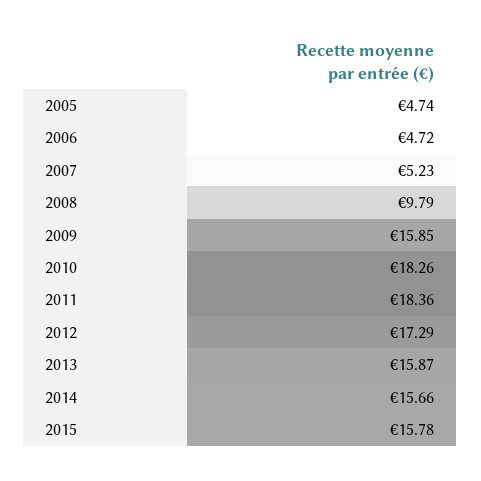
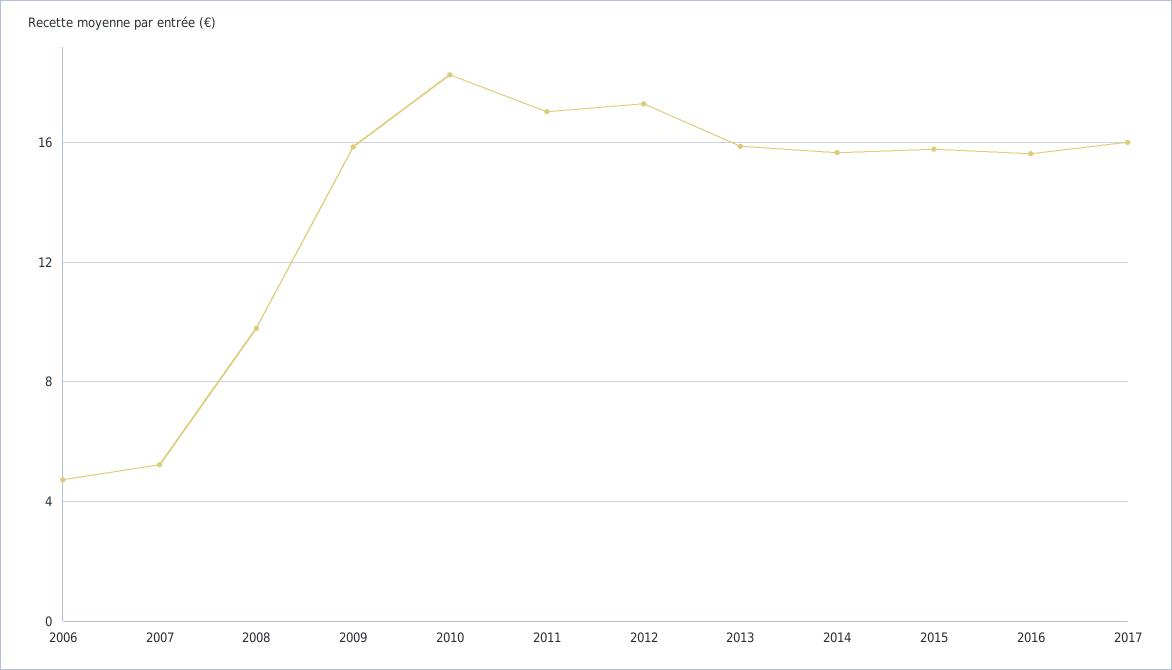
2005: 4.74 -> none
2011: 18.36 -> 17
2016: none -> 15.5
2017: none -> 16

